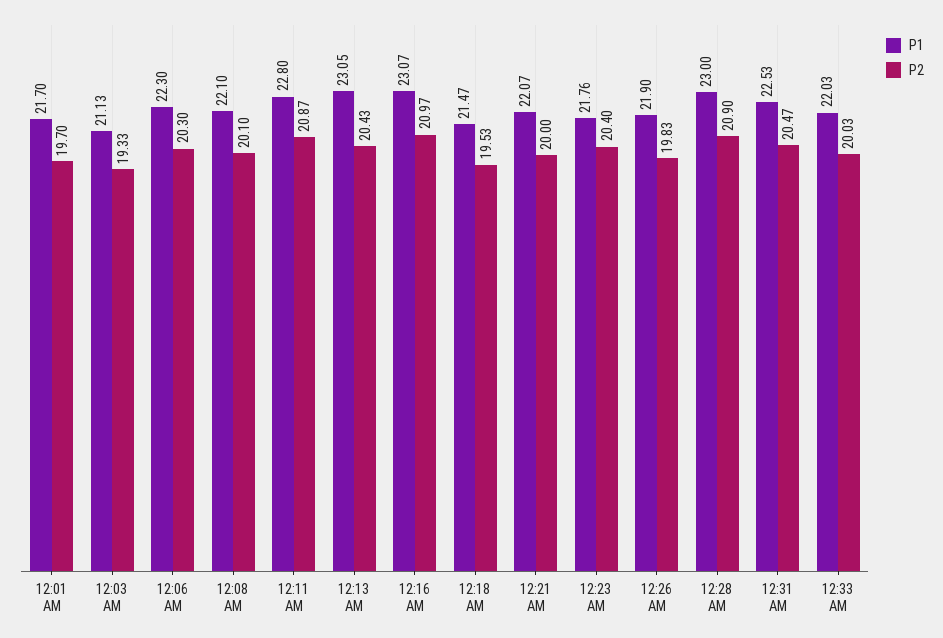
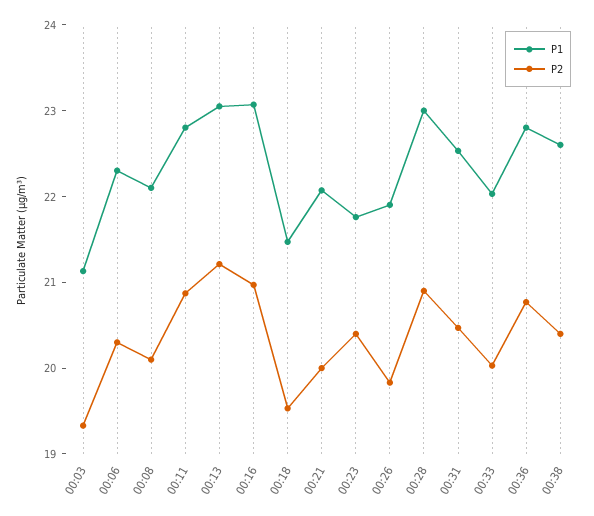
P1, 12:01 AM: 21.7 -> none
P2, 12:01 AM: 19.7 -> none
P2, 12:13 AM: 20.43 -> 21.2
P1, 00:36: none -> 22.8
P2, 00:36: none -> 20.8
P1, 00:38: none -> 22.6
P2, 00:38: none -> 20.4

